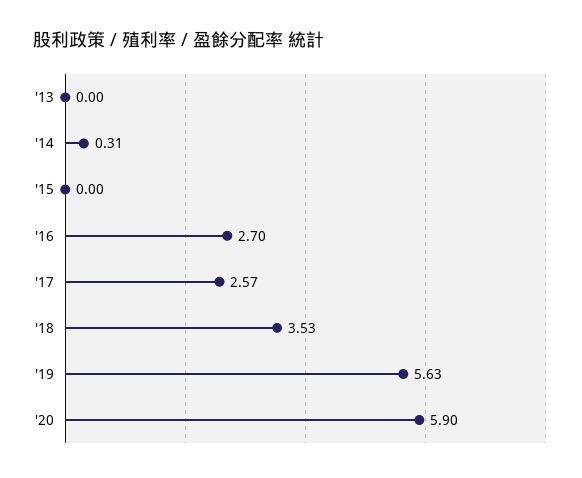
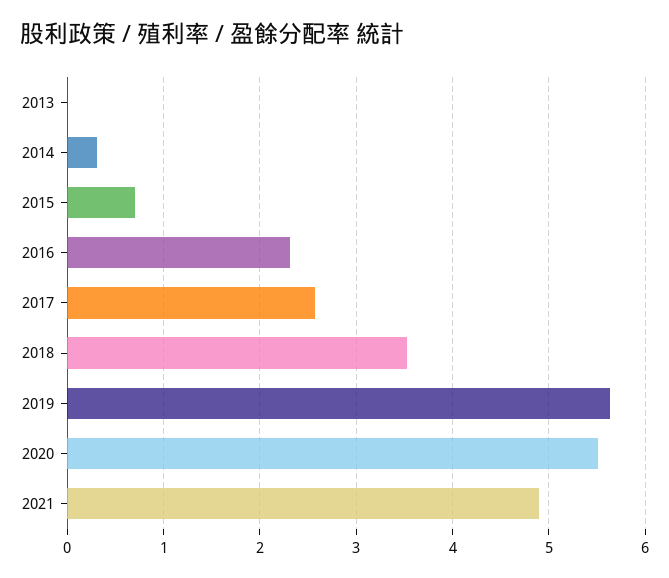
'15: 0 -> 0.7
'16: 2.7 -> 2.3
'20: 5.9 -> 5.5
2021: none -> 4.9

